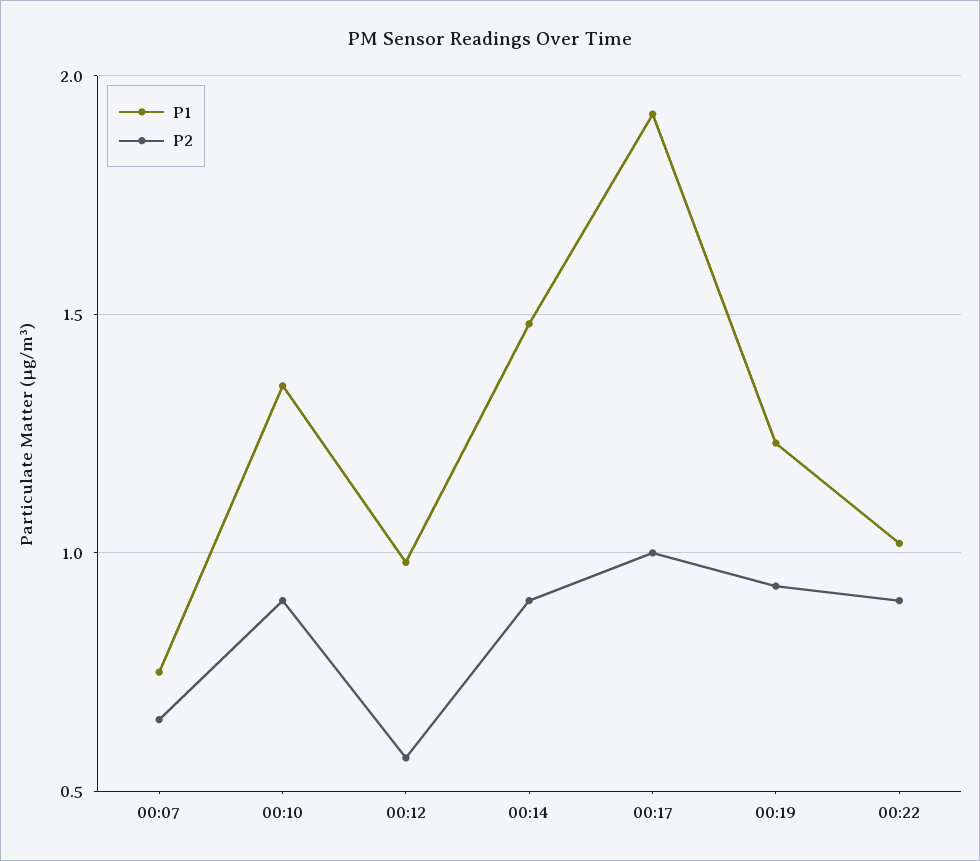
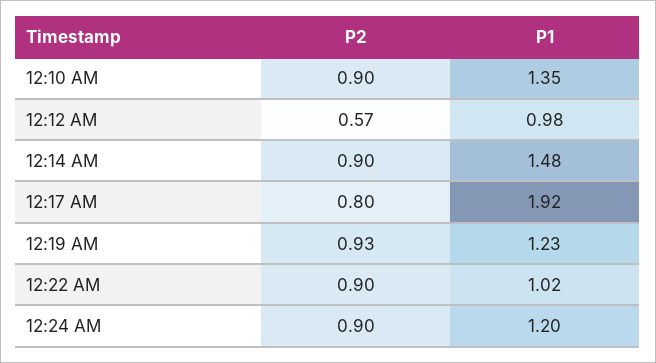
P1, 00:07: 0.75 -> none
P2, 00:07: 0.65 -> none
P2, 00:17: 1 -> 0.8
P2, 12:24 AM: none -> 0.9
P1, 12:24 AM: none -> 1.2

